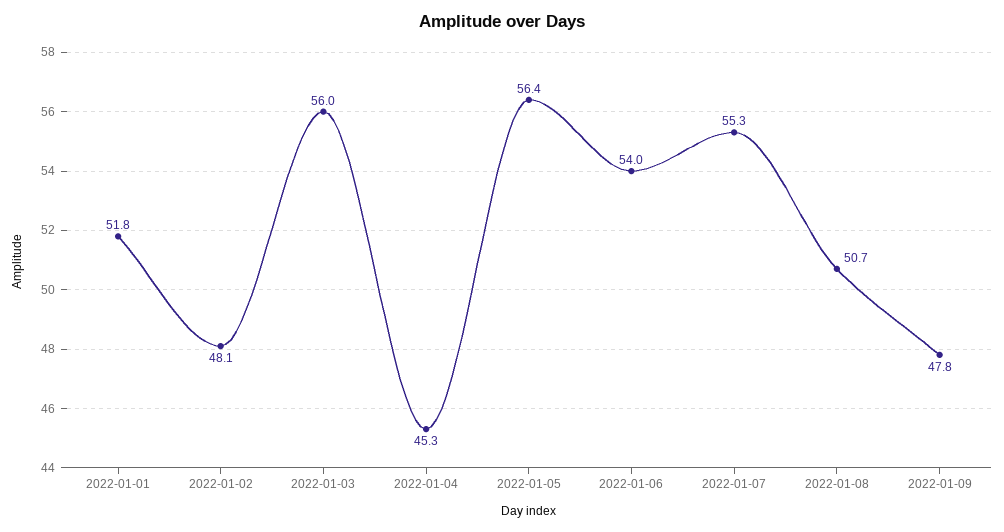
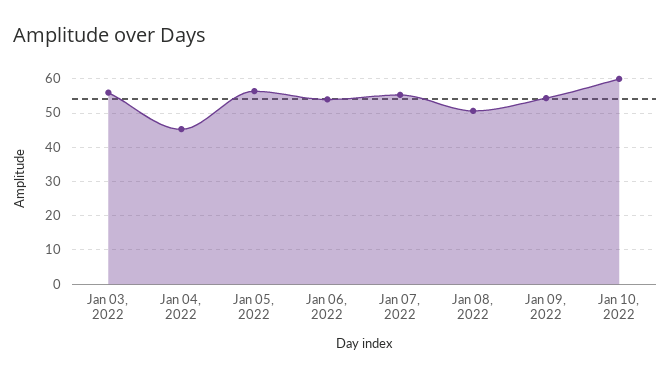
2022-01-01: 51.8 -> none
2022-01-02: 48.1 -> none
2022-01-09: 47.8 -> 54
Jan 10, 2022: none -> 60

